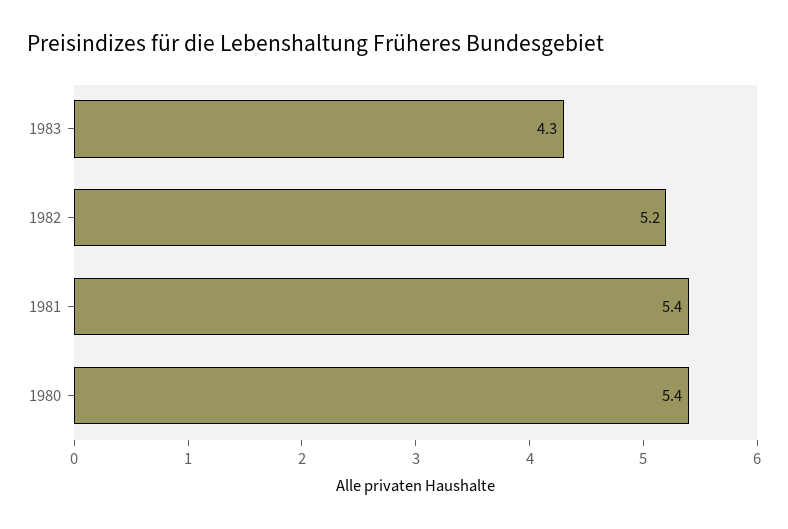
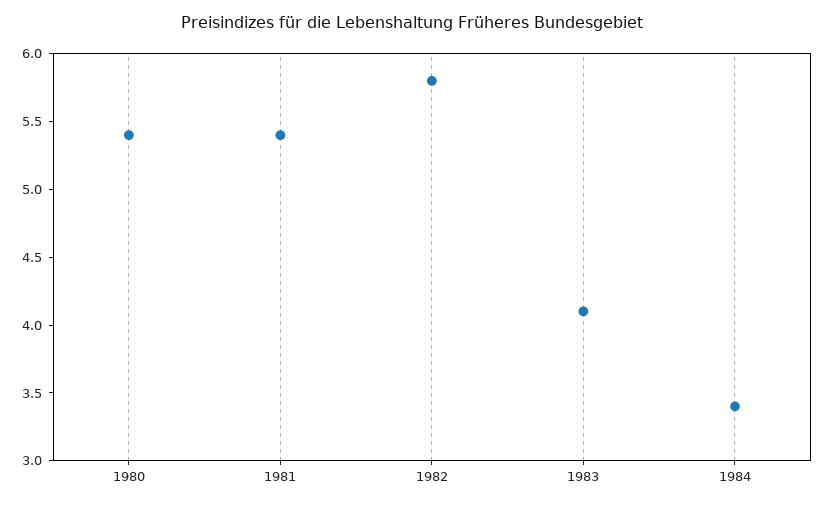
1983: 4.3 -> 4.1
1982: 5.2 -> 5.8
1984: none -> 3.4

